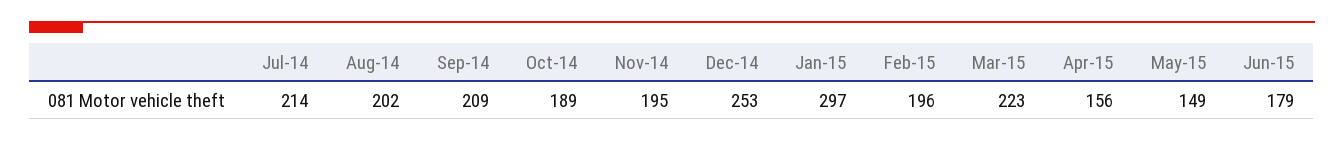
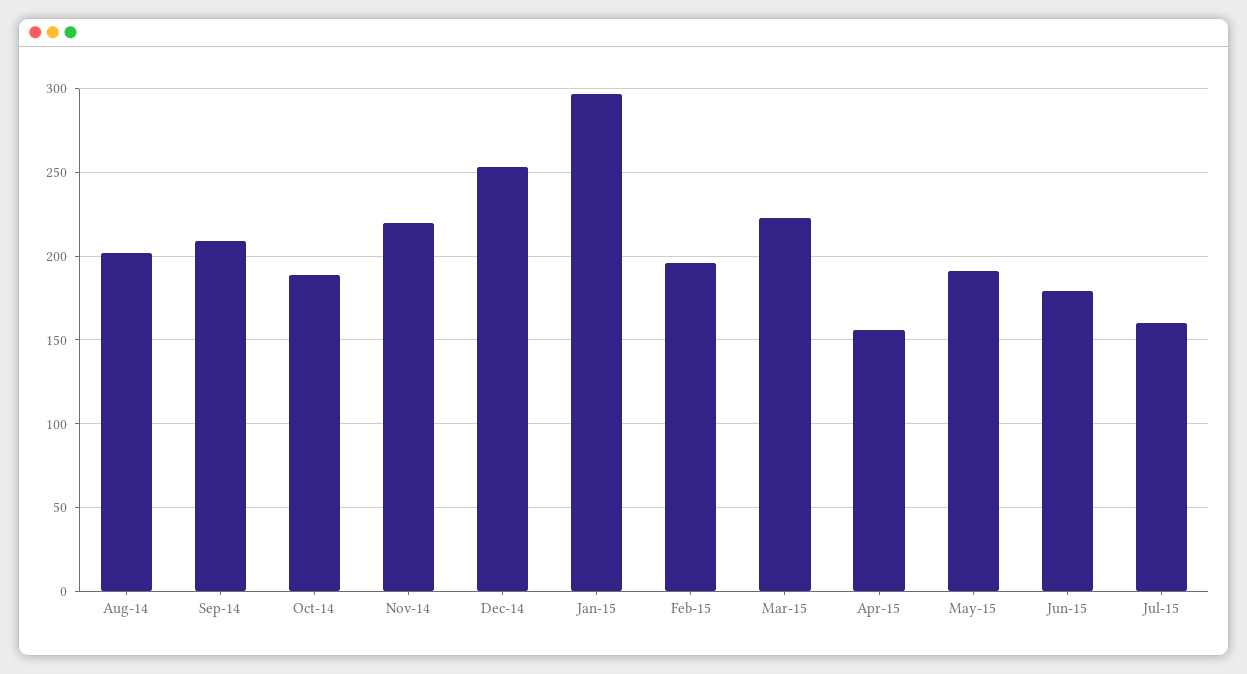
Jul-14: 214 -> none
Nov-14: 195 -> 220
May-15: 149 -> 190
Jul-15: none -> 160

